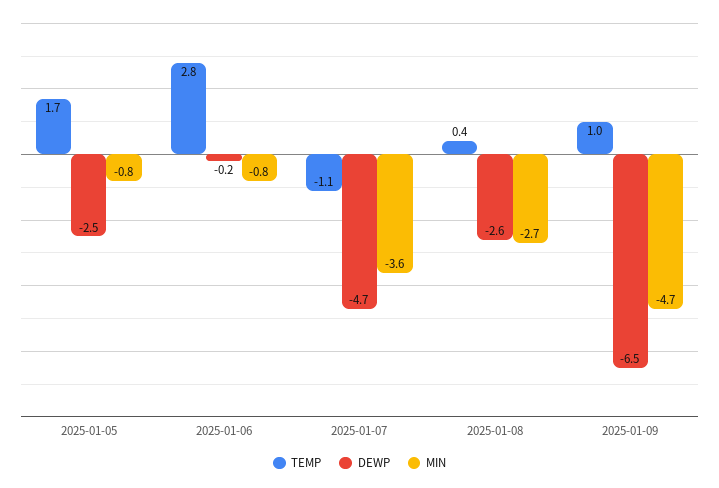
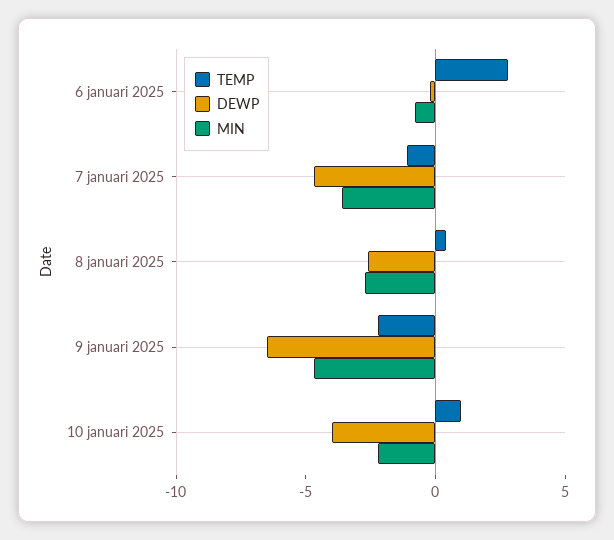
TEMP, 2025-01-05: 1.7 -> none
DEWP, 2025-01-05: -2.5 -> none
MIN, 2025-01-05: -0.8 -> none
TEMP, 2025-01-09: 1 -> -2
TEMP, 10 januari 2025: none -> 1
DEWP, 10 januari 2025: none -> -4
MIN, 10 januari 2025: none -> -2

